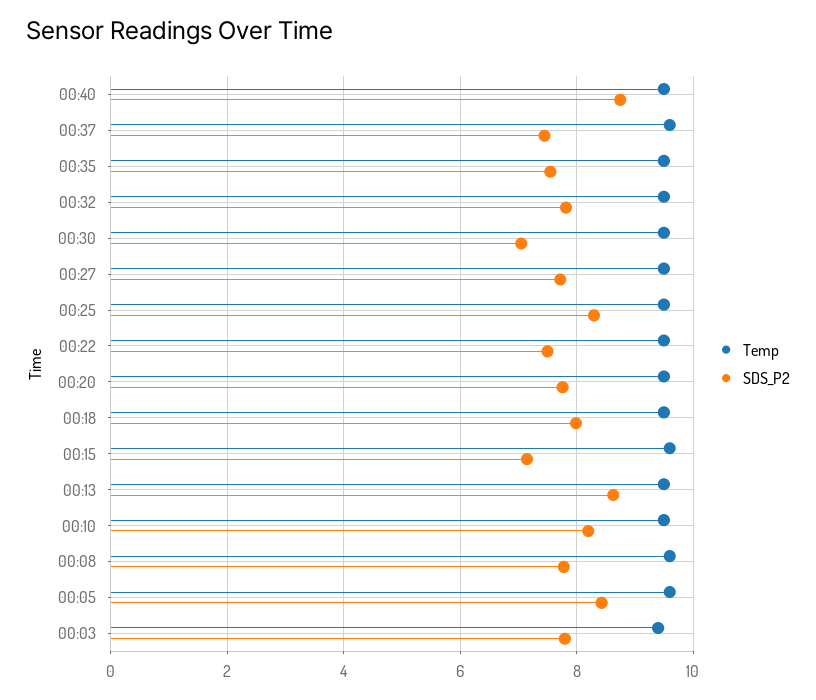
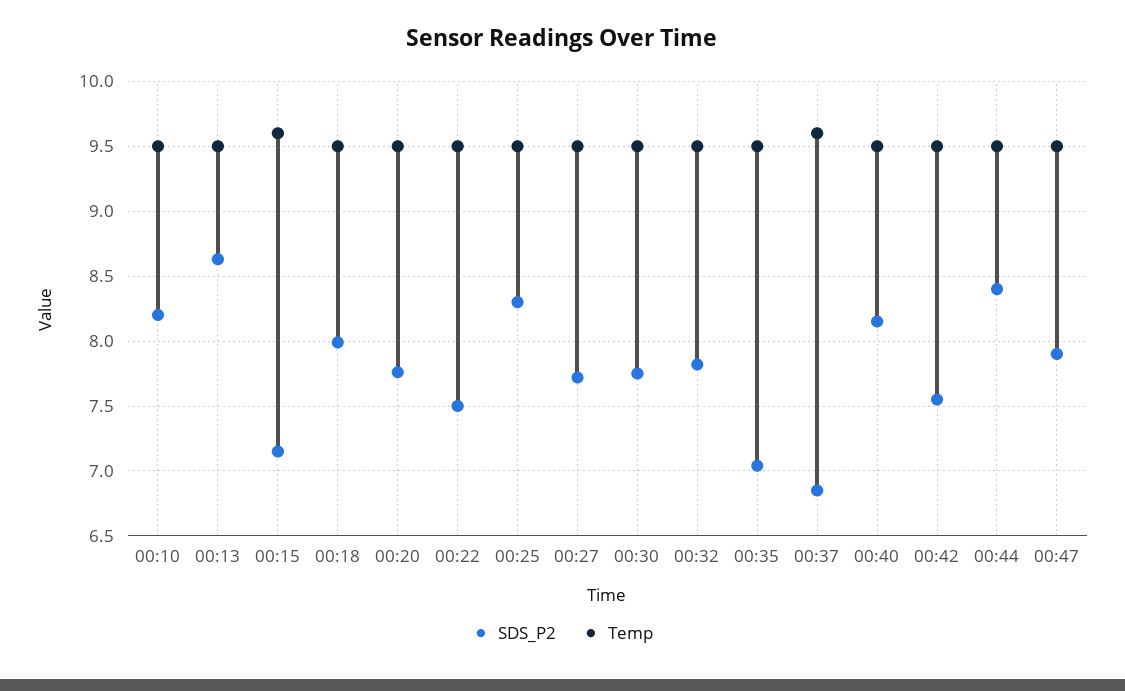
SDS_P2, 00:40: 8.8 -> 8.15
SDS_P2, 00:37: 7.4 -> 6.85
SDS_P2, 00:35: 7.6 -> 7.05
SDS_P2, 00:30: 7 -> 7.75
Temp, 00:08: 9.6 -> none
SDS_P2, 00:08: 7.8 -> none
Temp, 00:05: 9.6 -> none
SDS_P2, 00:05: 8.4 -> none
Temp, 00:03: 9.4 -> none
SDS_P2, 00:03: 7.8 -> none
SDS_P2, 00:42: none -> 7.55
Temp, 00:42: none -> 9.5
SDS_P2, 00:44: none -> 8.4
Temp, 00:44: none -> 9.5
SDS_P2, 00:47: none -> 7.9
Temp, 00:47: none -> 9.5

